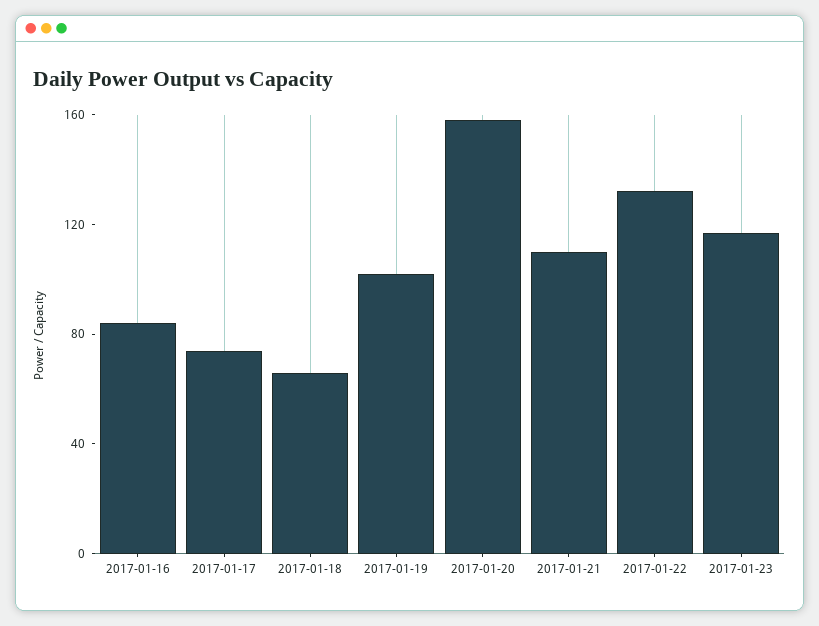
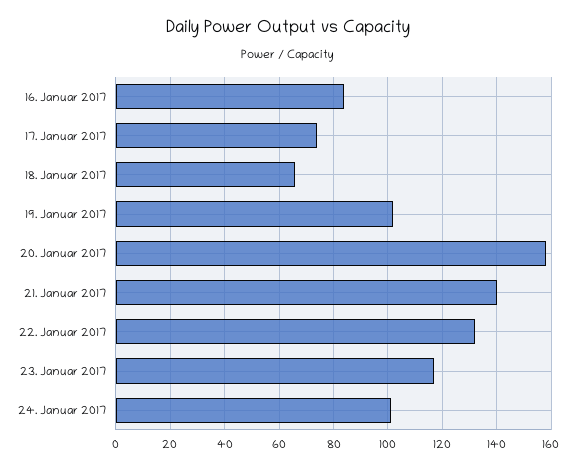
2017-01-21: 110 -> 140
24. Januar 2017: none -> 100

